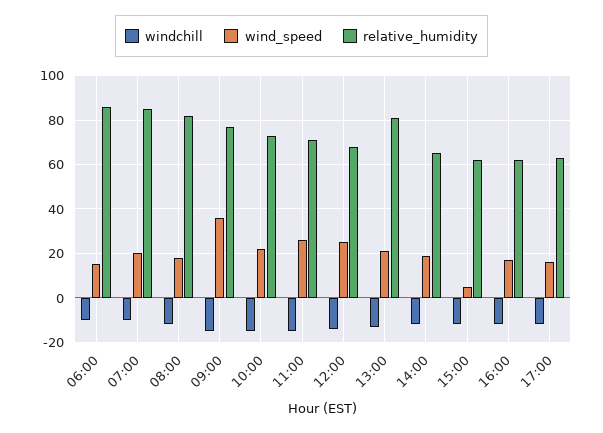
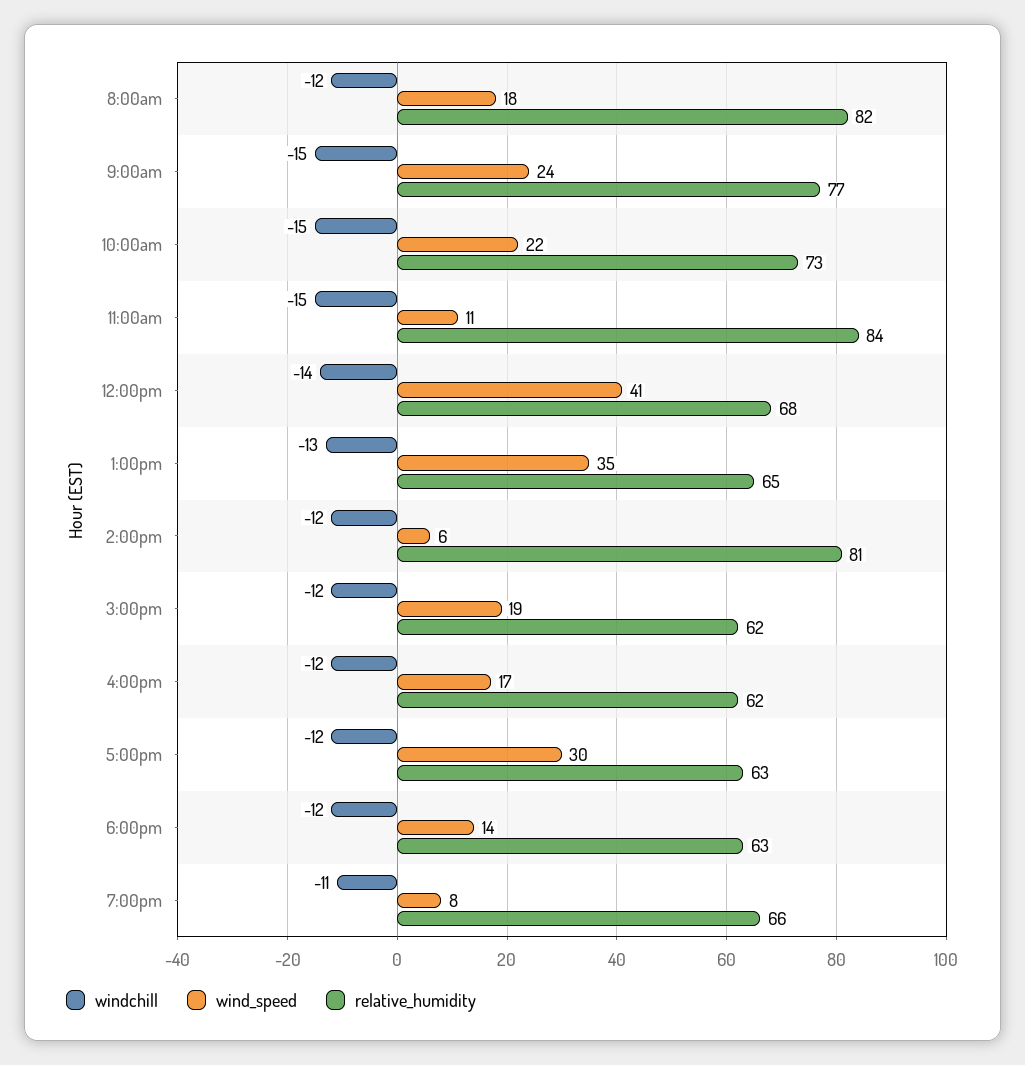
windchill, 06:00: -10 -> none
wind_speed, 06:00: 15 -> none
relative_humidity, 06:00: 85 -> none
windchill, 07:00: -10 -> none
wind_speed, 07:00: 20 -> none
relative_humidity, 07:00: 85 -> none
wind_speed, 09:00: 35 -> 24
wind_speed, 11:00: 25 -> 11
relative_humidity, 11:00: 70 -> 84
wind_speed, 12:00: 25 -> 41
wind_speed, 13:00: 20 -> 35
relative_humidity, 13:00: 80 -> 65
wind_speed, 14:00: 20 -> 6
relative_humidity, 14:00: 65 -> 81
wind_speed, 15:00: 5 -> 19
wind_speed, 17:00: 15 -> 30
windchill, 6:00pm: none -> -12
wind_speed, 6:00pm: none -> 14
relative_humidity, 6:00pm: none -> 63
windchill, 7:00pm: none -> -11
wind_speed, 7:00pm: none -> 8
relative_humidity, 7:00pm: none -> 66

